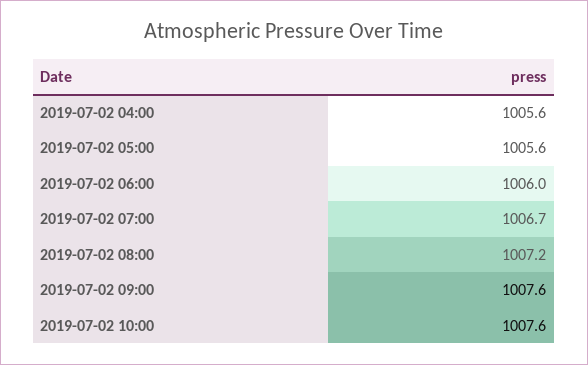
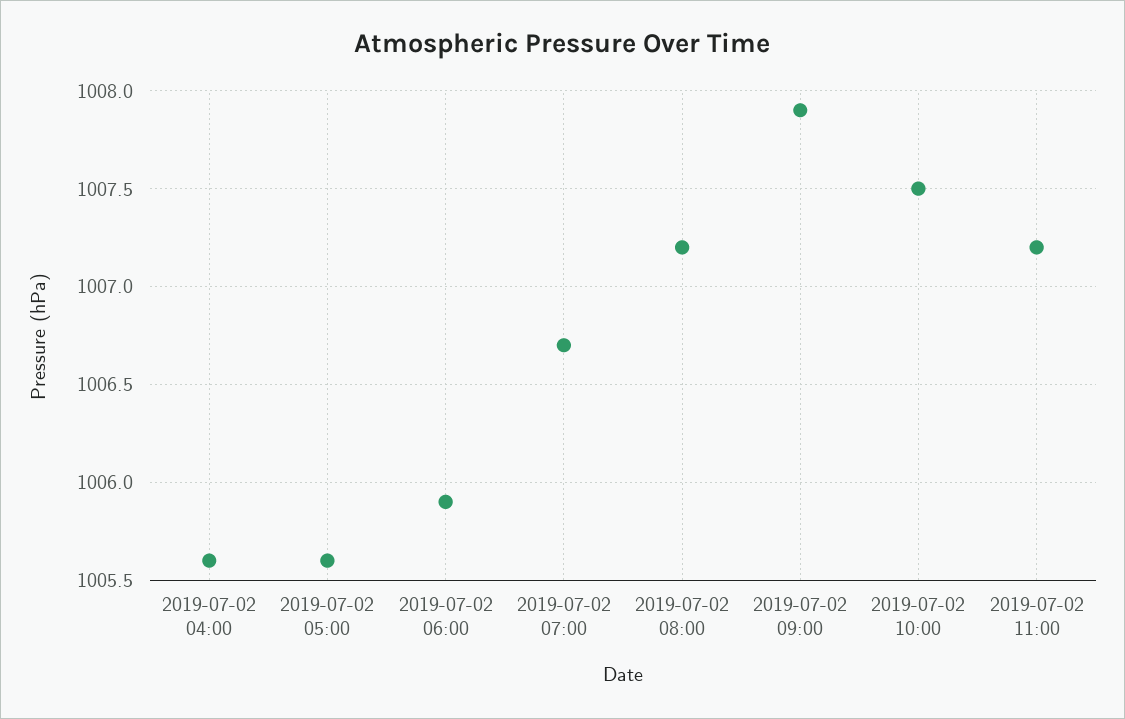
2019-07-02 06:00: 1006 -> 1005.9
2019-07-02 09:00: 1007.6 -> 1007.9
2019-07-02 10:00: 1007.6 -> 1007.5
2019-07-02 11:00: none -> 1007.2

